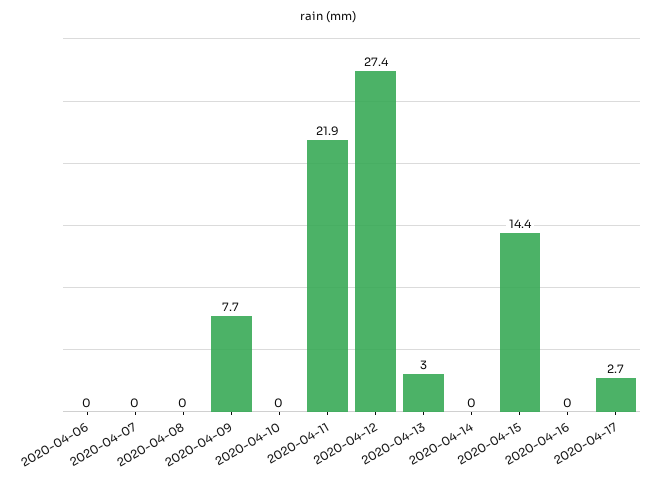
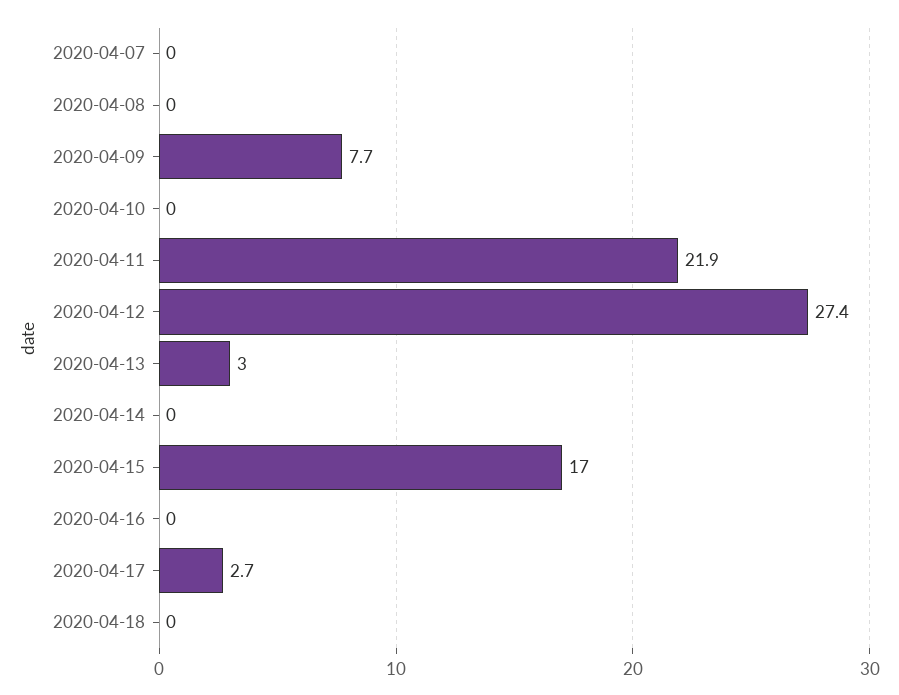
2020-04-06: 0 -> none
2020-04-15: 14.4 -> 17
2020-04-18: none -> 0

